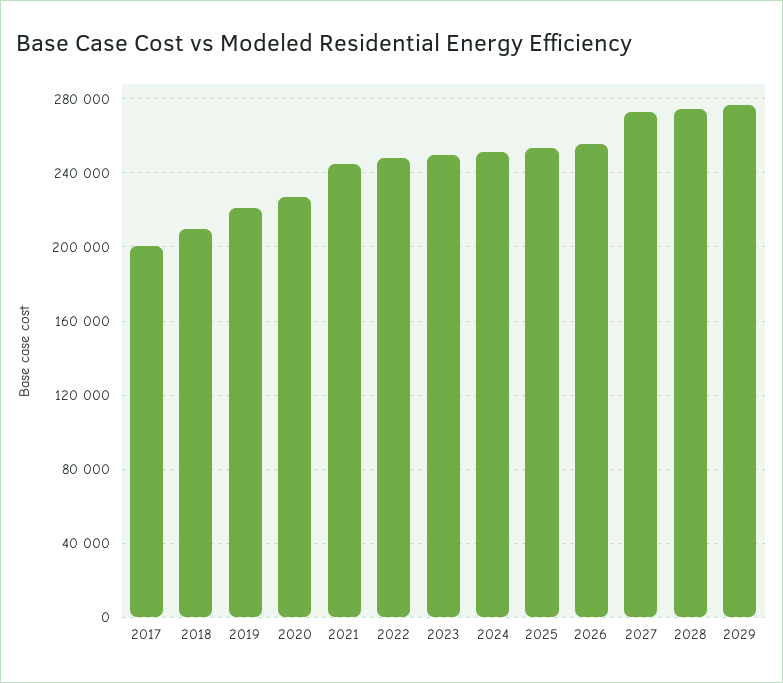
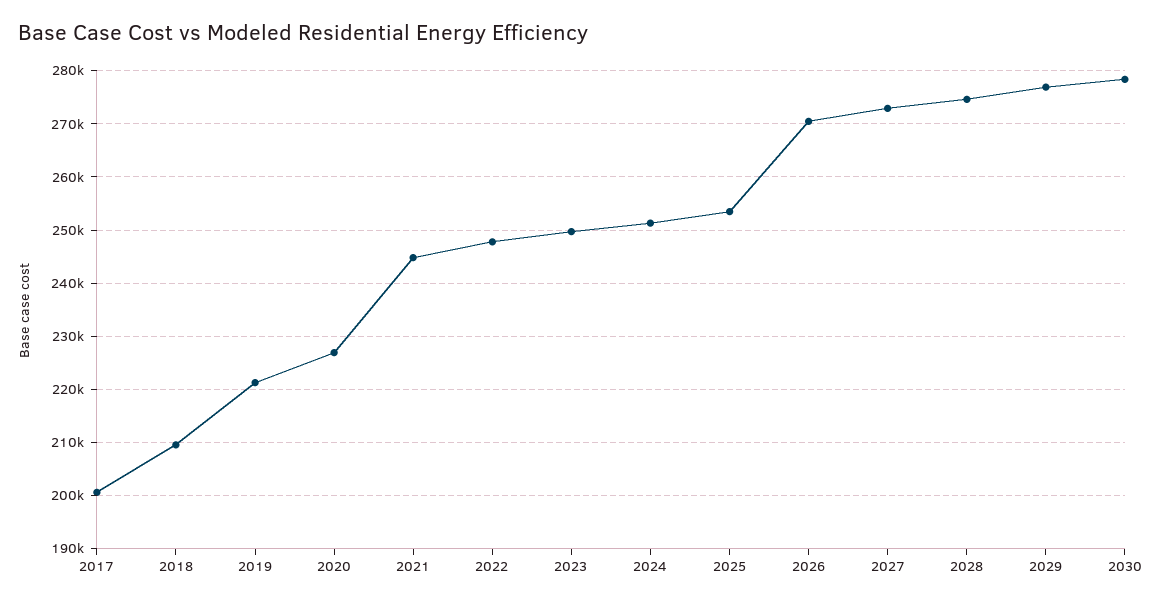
2026: 255000 -> 270000
2030: none -> 278000

